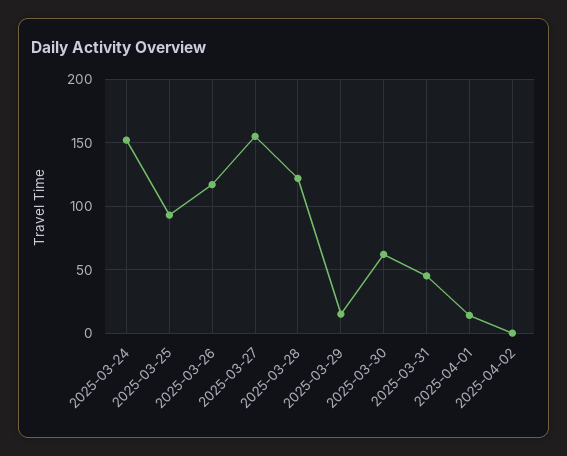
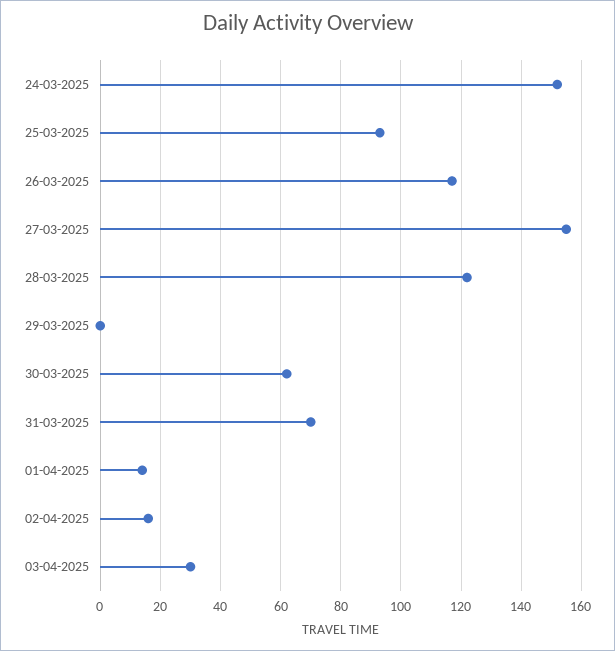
2025-03-29: 15 -> 0
2025-03-31: 45 -> 70
2025-04-02: 0 -> 15
03-04-2025: none -> 30

